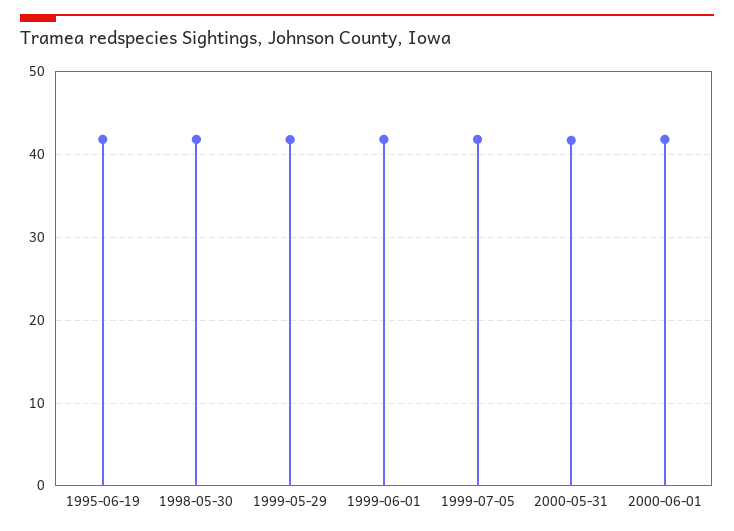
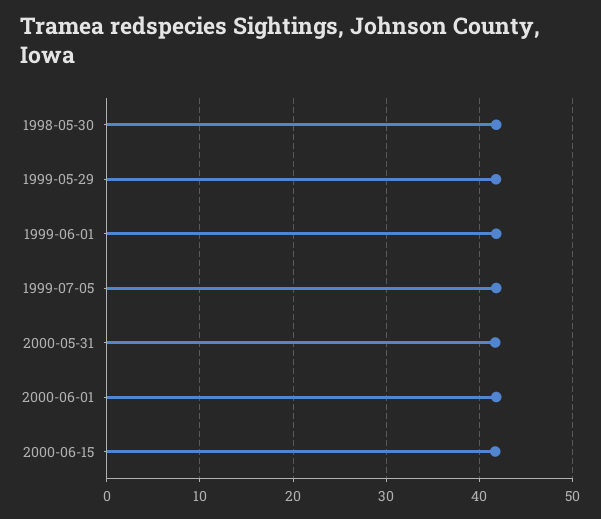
1995-06-19: 42 -> none
2000-06-15: none -> 42

